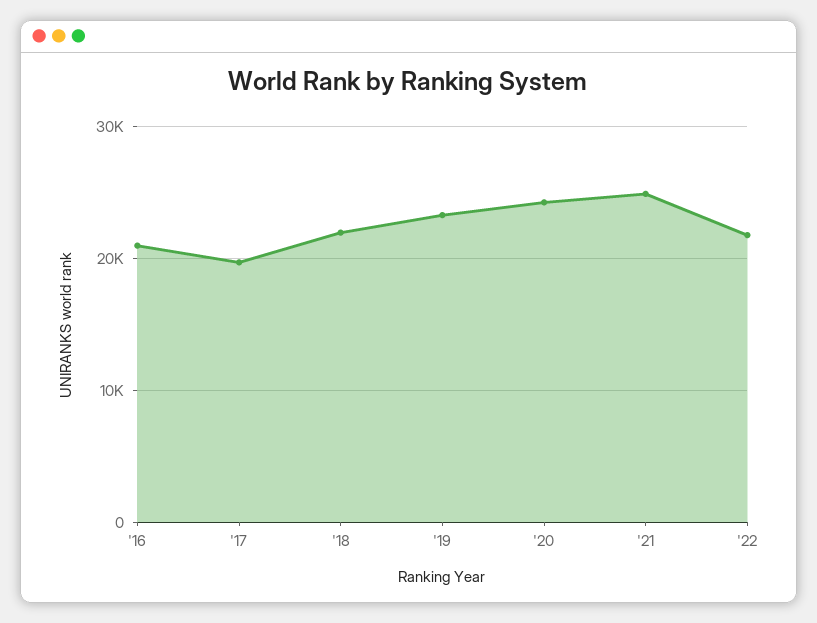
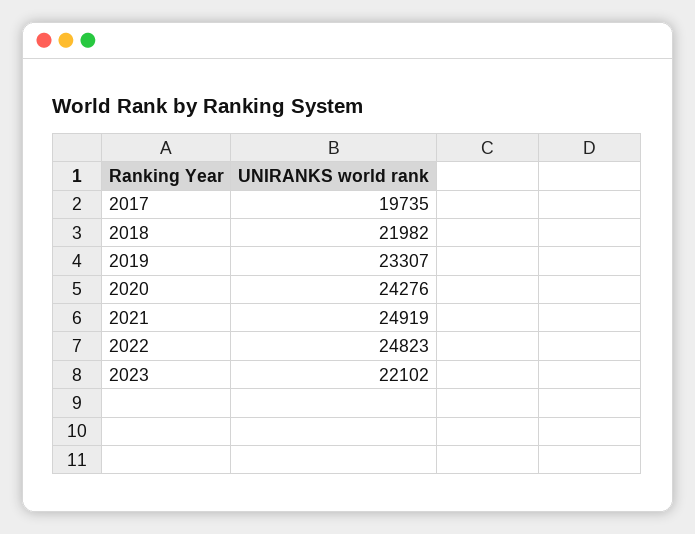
'16: 21000 -> none
'22: 22000 -> 24823
2023: none -> 22102

